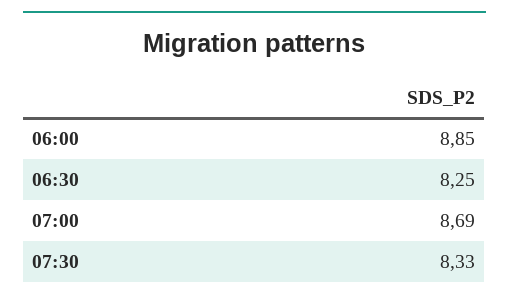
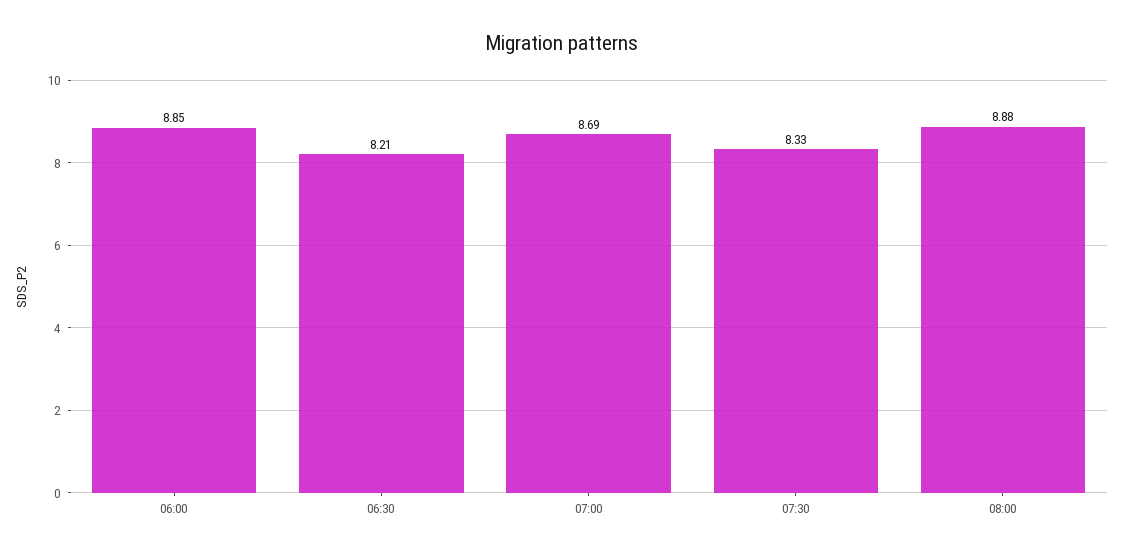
06:30: 8.25 -> 8.21
08:00: none -> 8.88

